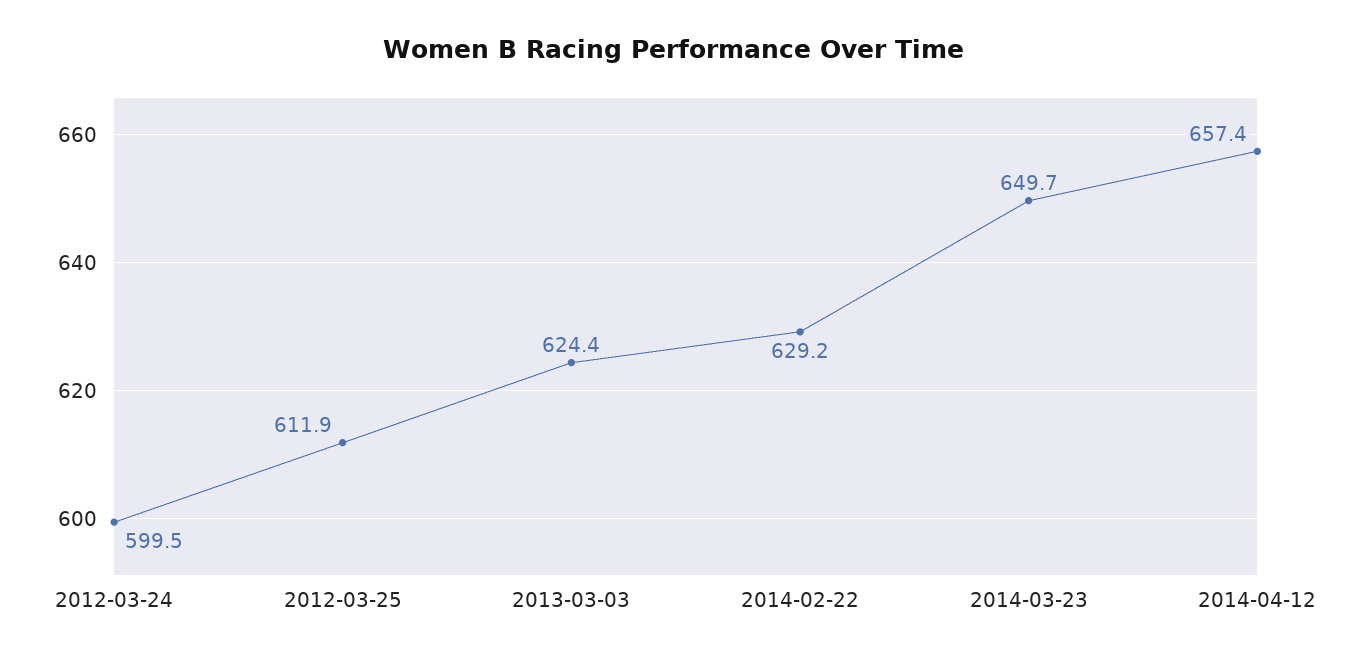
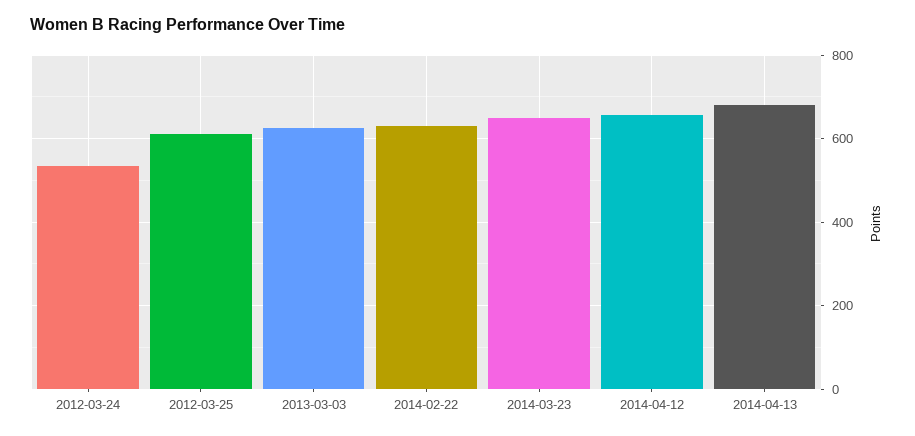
2012-03-24: 599.5 -> 540
2014-04-13: none -> 680

